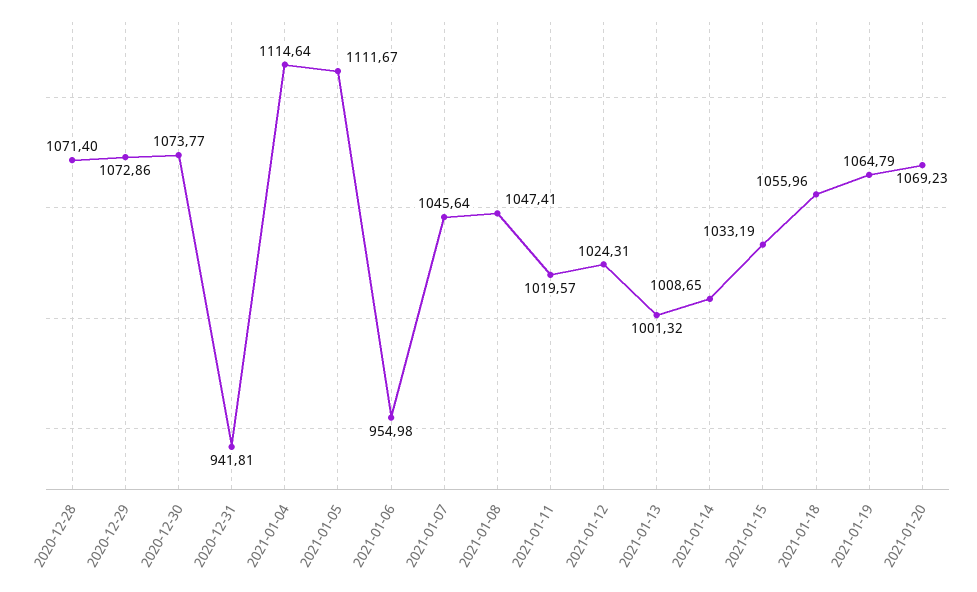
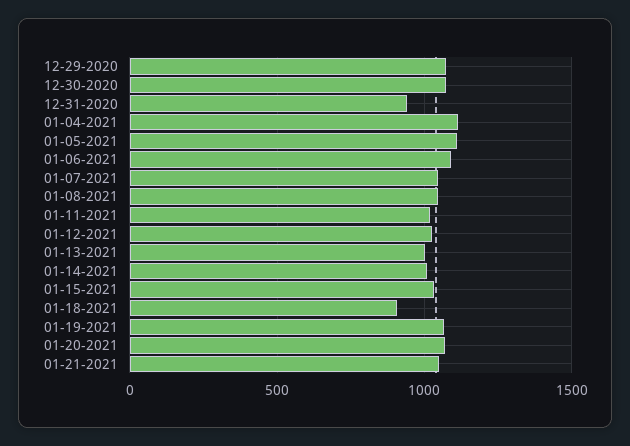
2020-12-28: 1071.4 -> none
2021-01-06: 954.98 -> 1100
2021-01-18: 1055.96 -> 900
01-21-2021: none -> 1050

